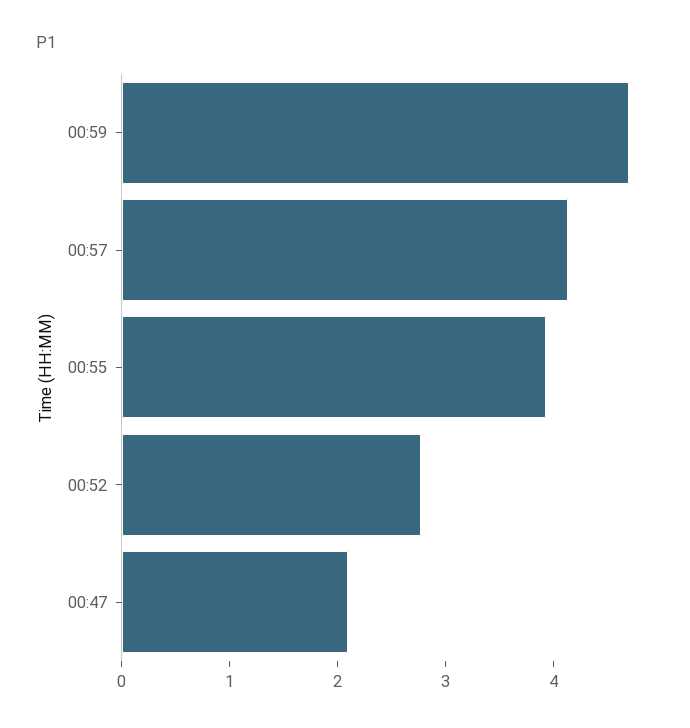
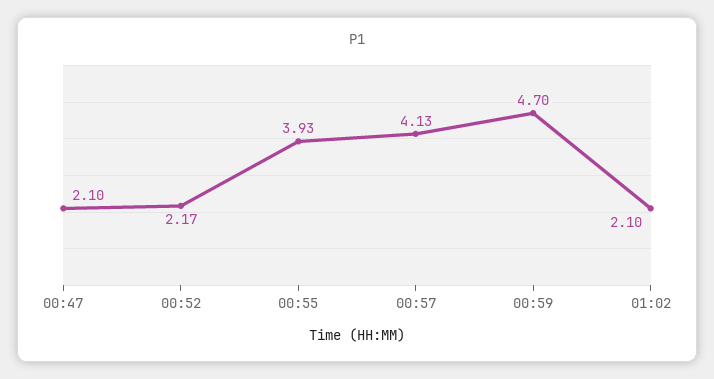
00:52: 2.8 -> 2.17
01:02: none -> 2.1

